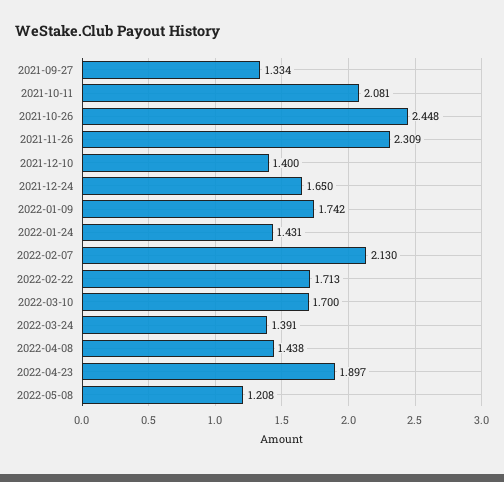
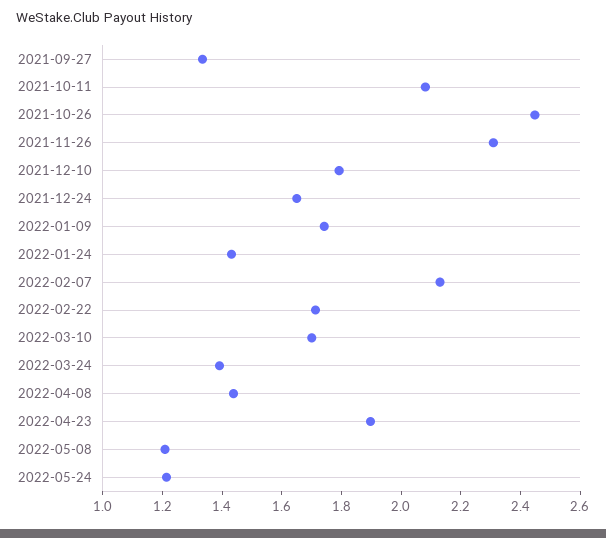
2021-12-10: 1.4 -> 1.8
2022-05-24: none -> 1.2

